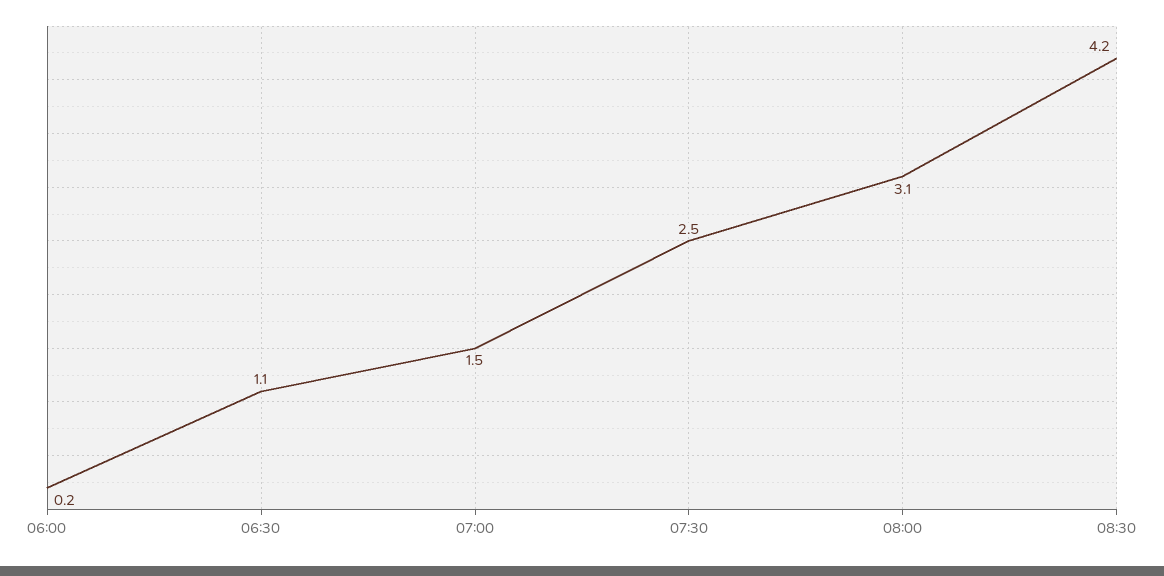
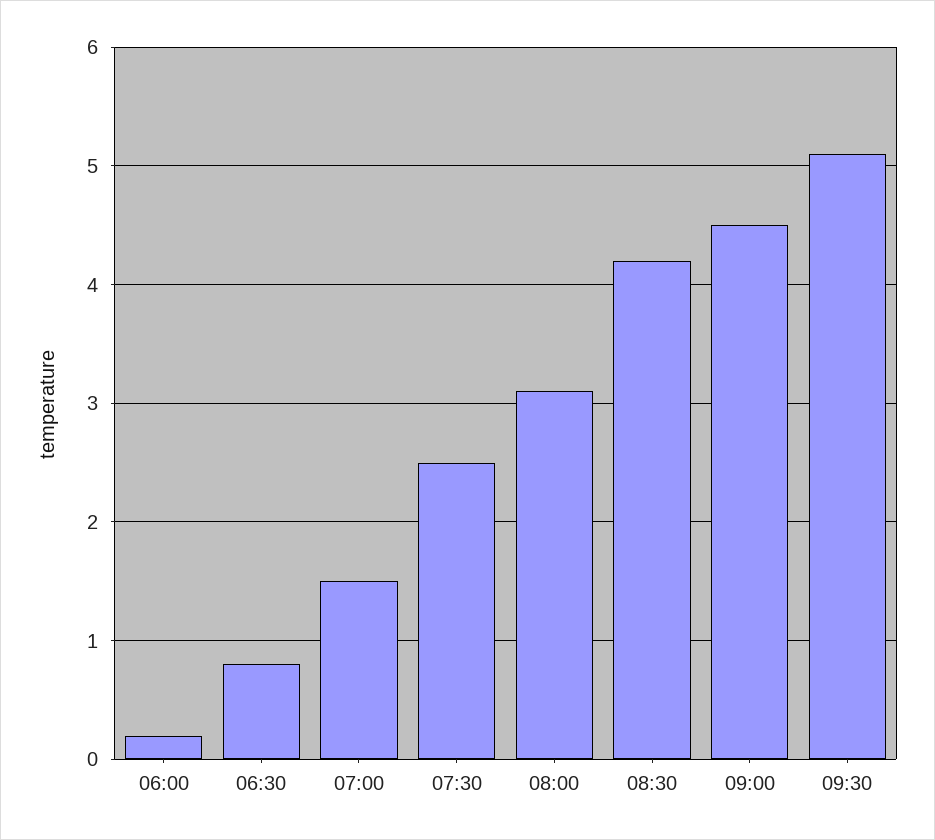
06:30: 1.1 -> 0.8
09:00: none -> 4.5
09:30: none -> 5.1

